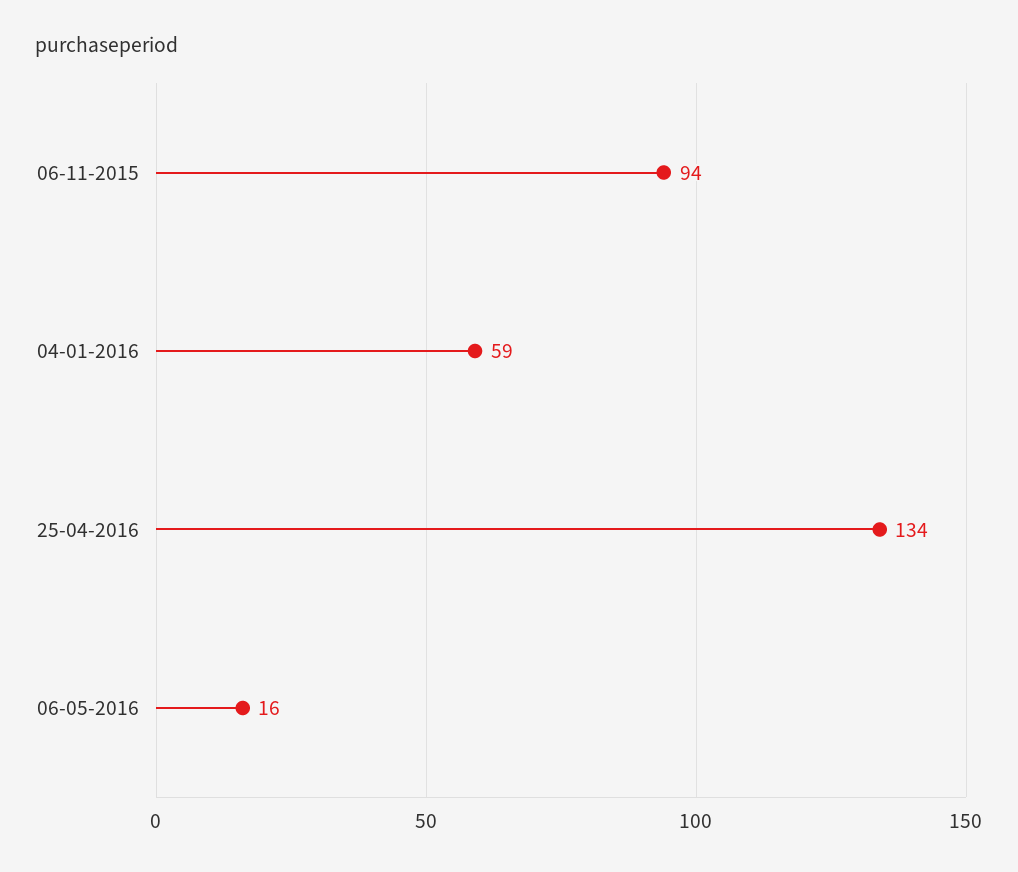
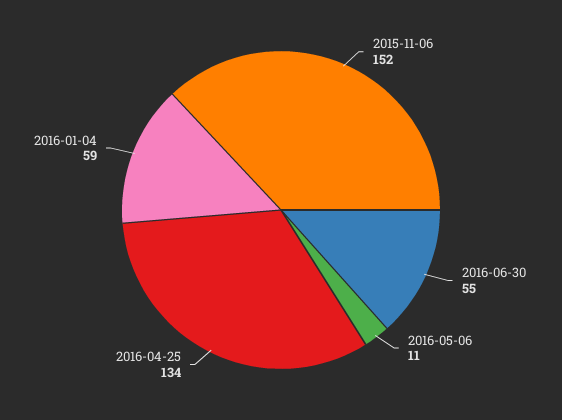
06-11-2015: 94 -> 152
06-05-2016: 16 -> 11
2016-06-30: none -> 55

